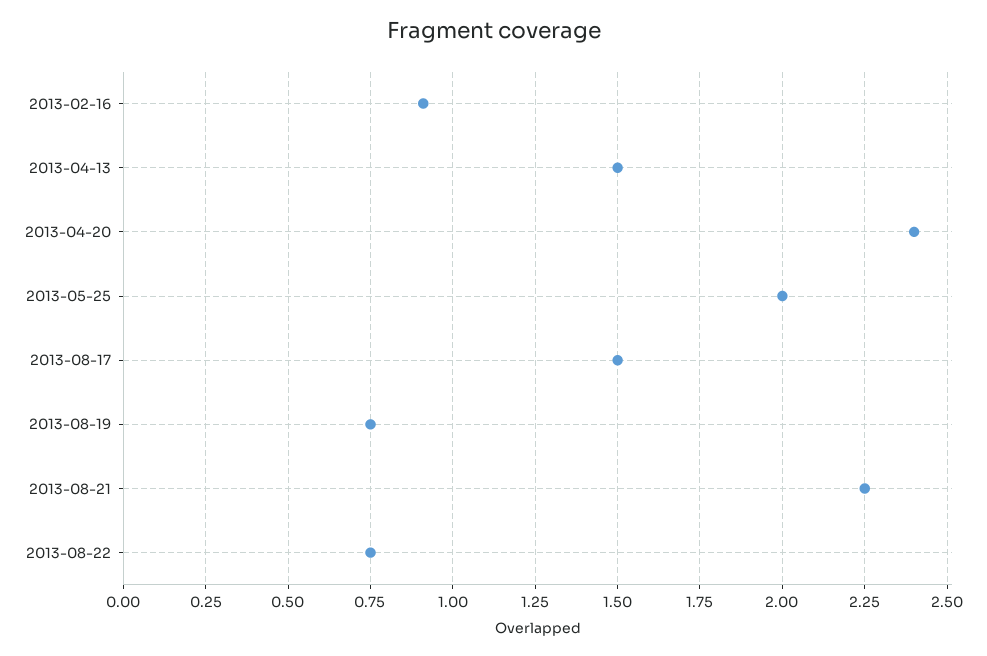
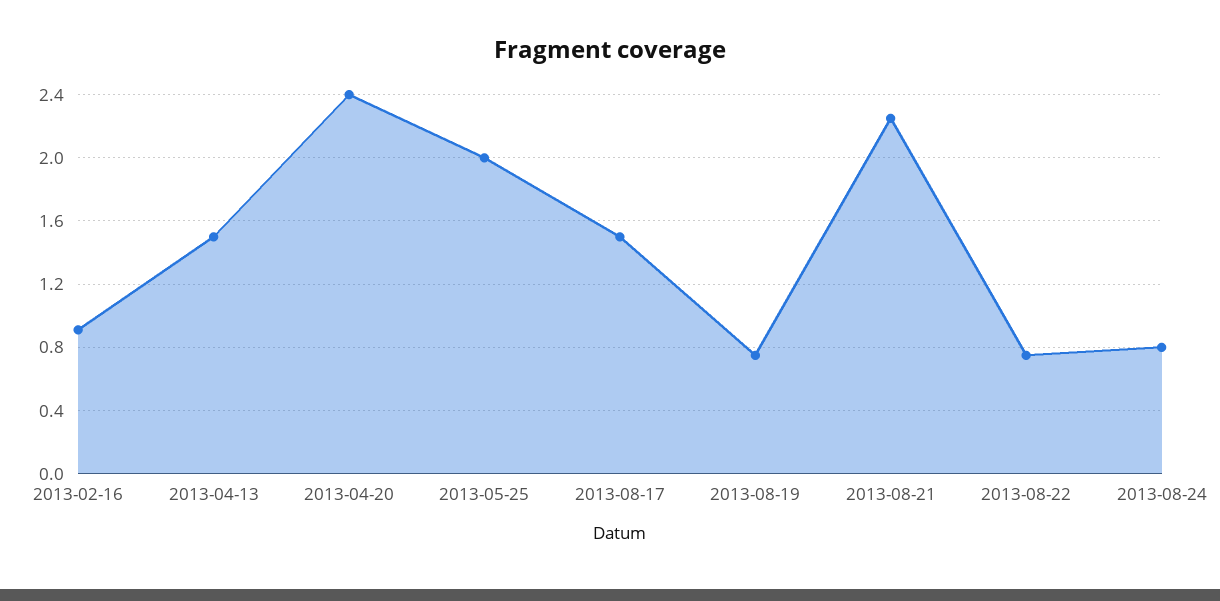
2013-08-24: none -> 0.8

